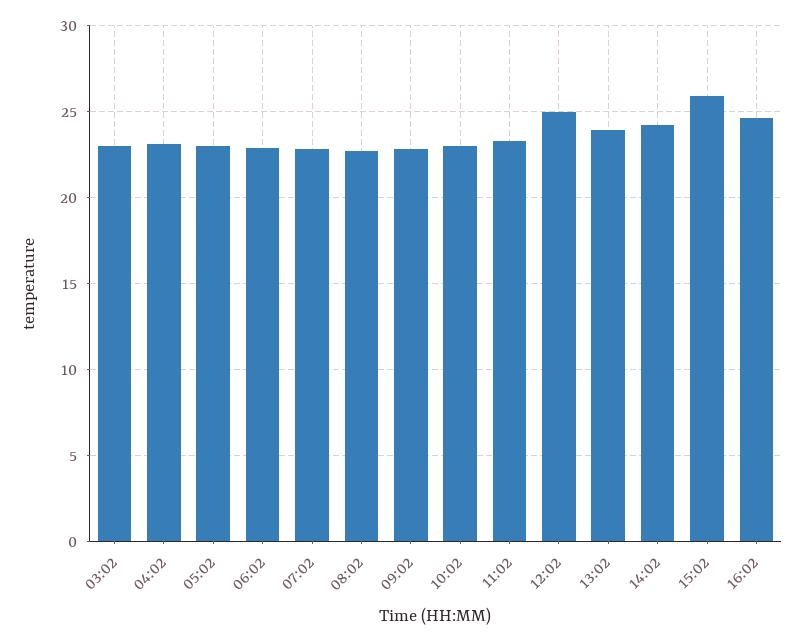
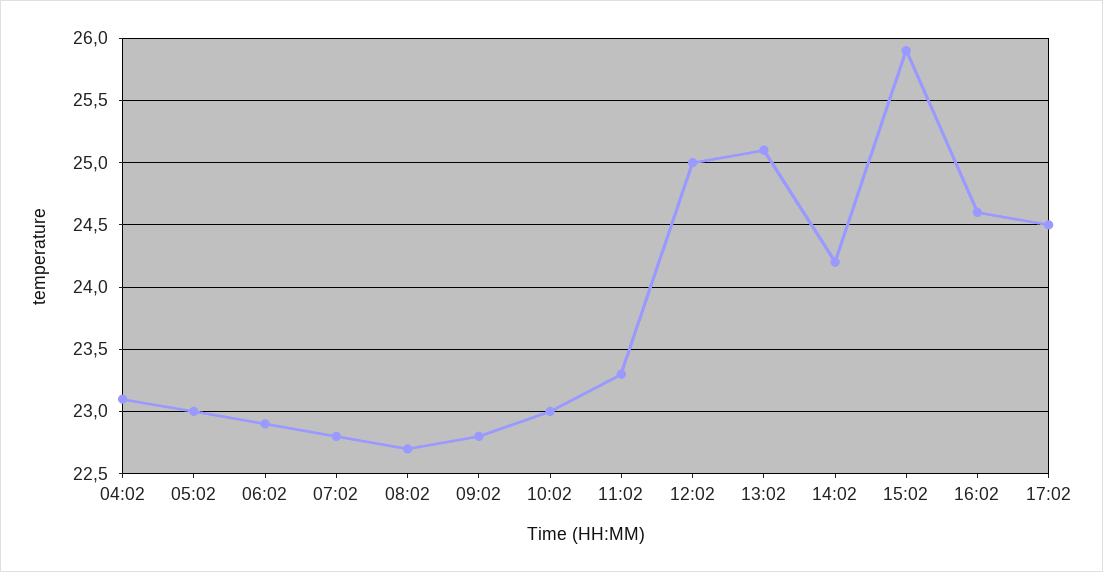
03:02: 23 -> none
13:02: 24 -> 25.1
17:02: none -> 24.5

